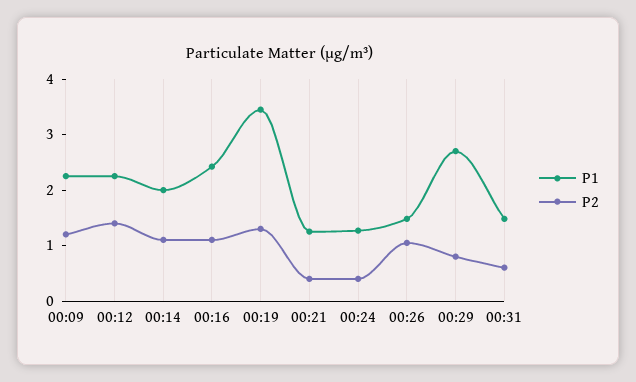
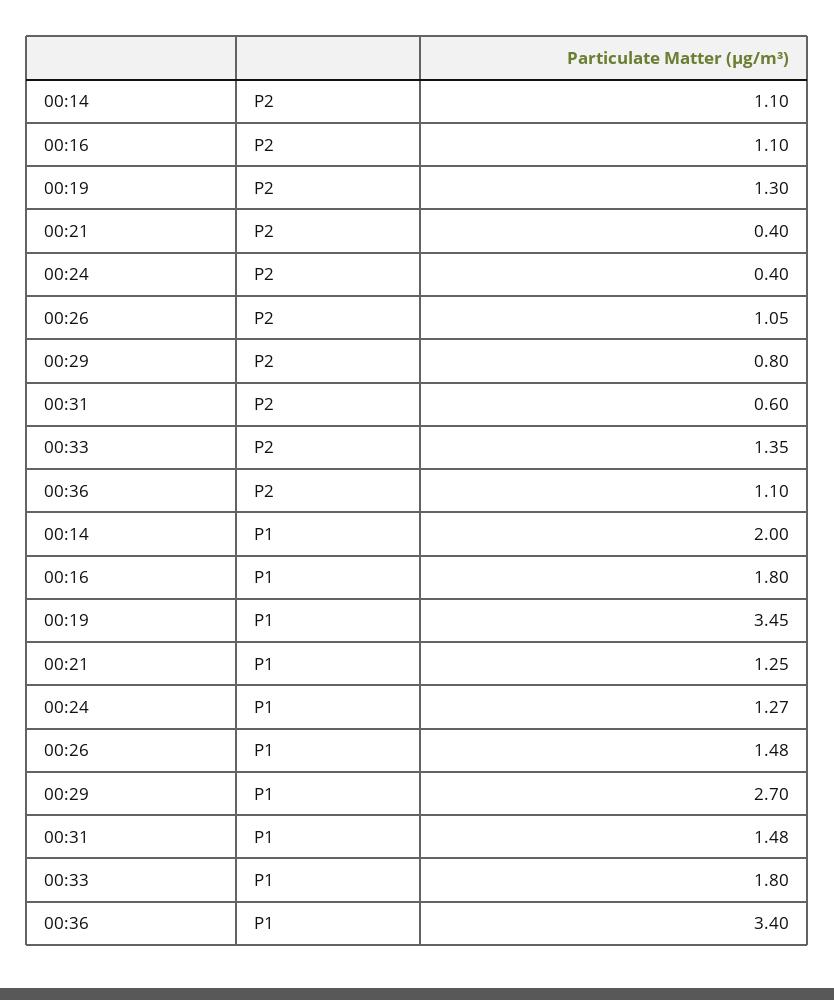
P1, 00:09: 2.2 -> none
P2, 00:09: 1.2 -> none
P1, 00:12: 2.2 -> none
P2, 00:12: 1.4 -> none
P1, 00:16: 2.4 -> 1.8
P2, 00:33: none -> 1.35
P2, 00:36: none -> 1.1
P1, 00:33: none -> 1.8
P1, 00:36: none -> 3.4

